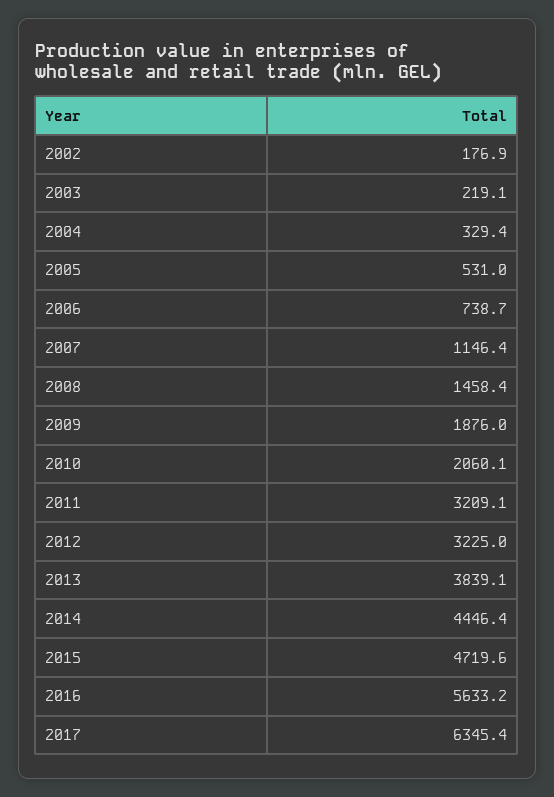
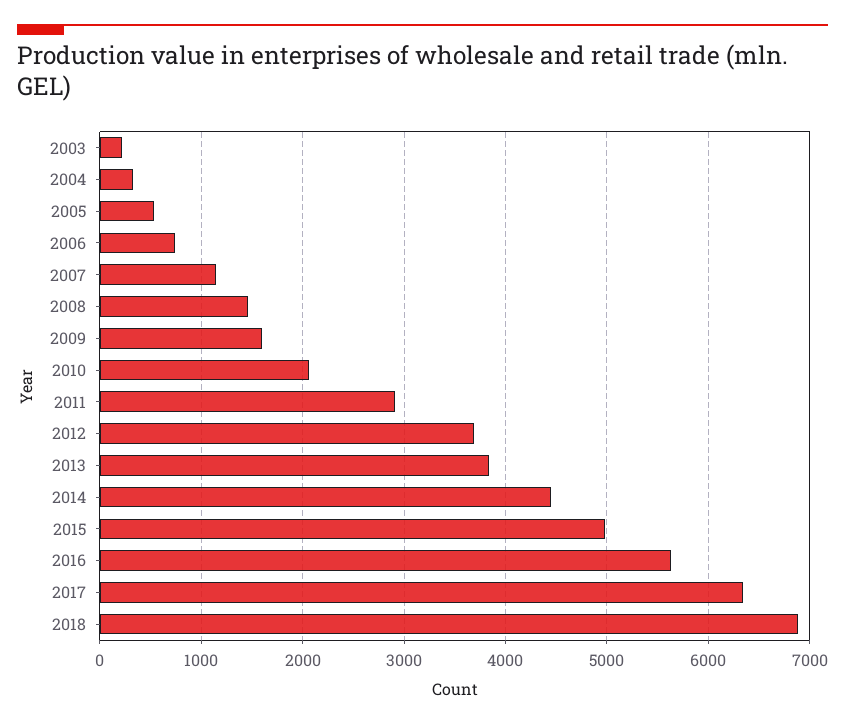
2002: 176.9 -> none
2009: 1876 -> 1600
2011: 3209.1 -> 2900
2012: 3225 -> 3700
2015: 4719.6 -> 5000
2018: none -> 6900

